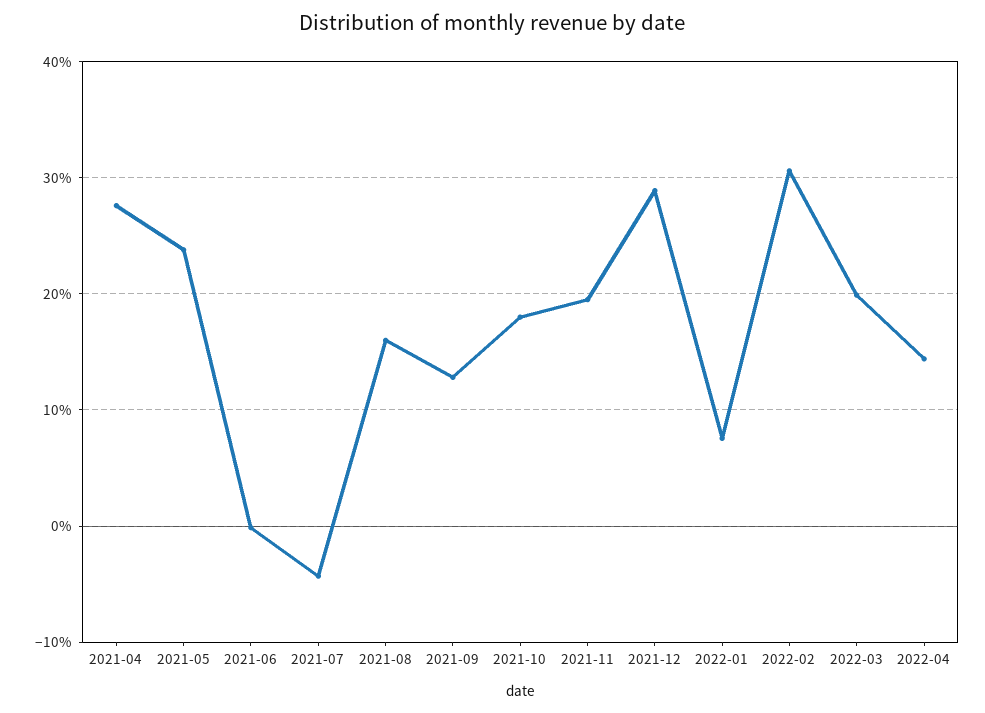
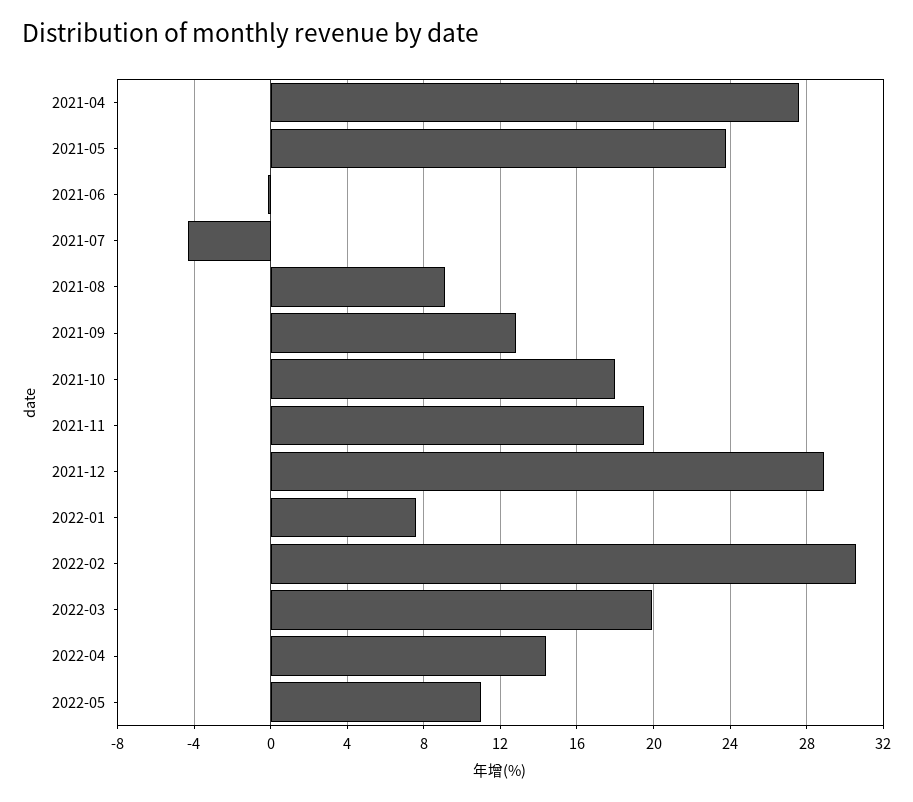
2021-08: 16 -> 9
2022-05: none -> 11

